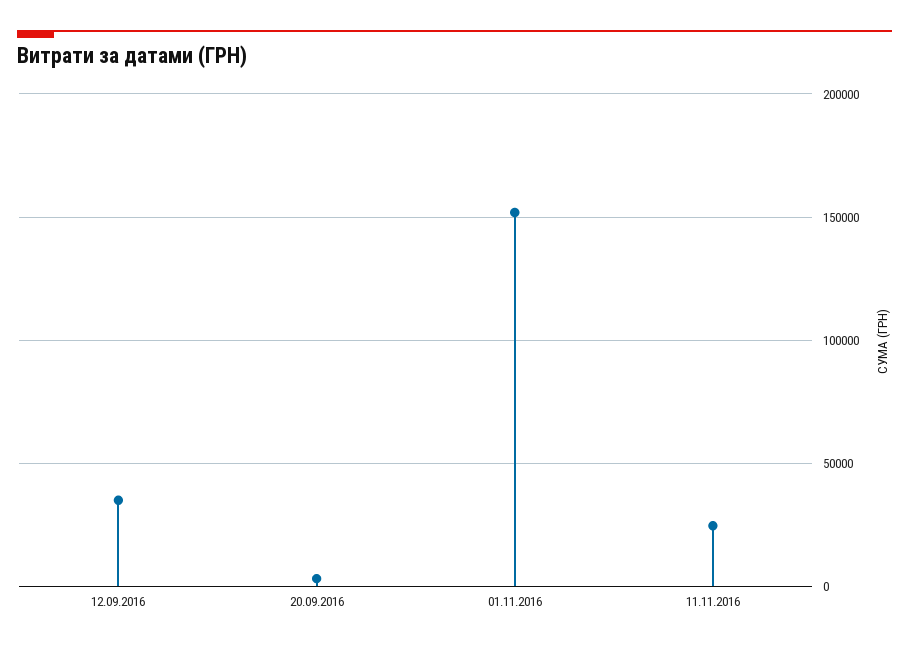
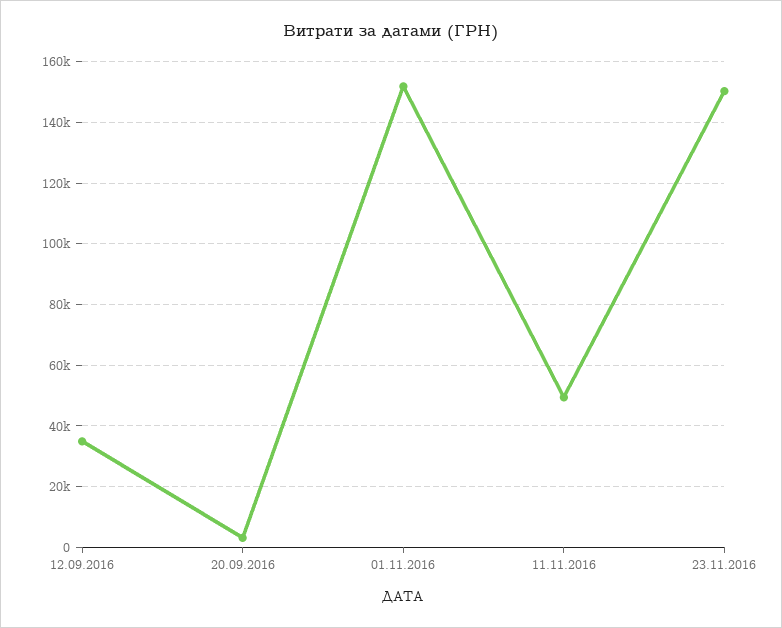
11.11.2016: 25000 -> 50000
23.11.2016: none -> 150000

